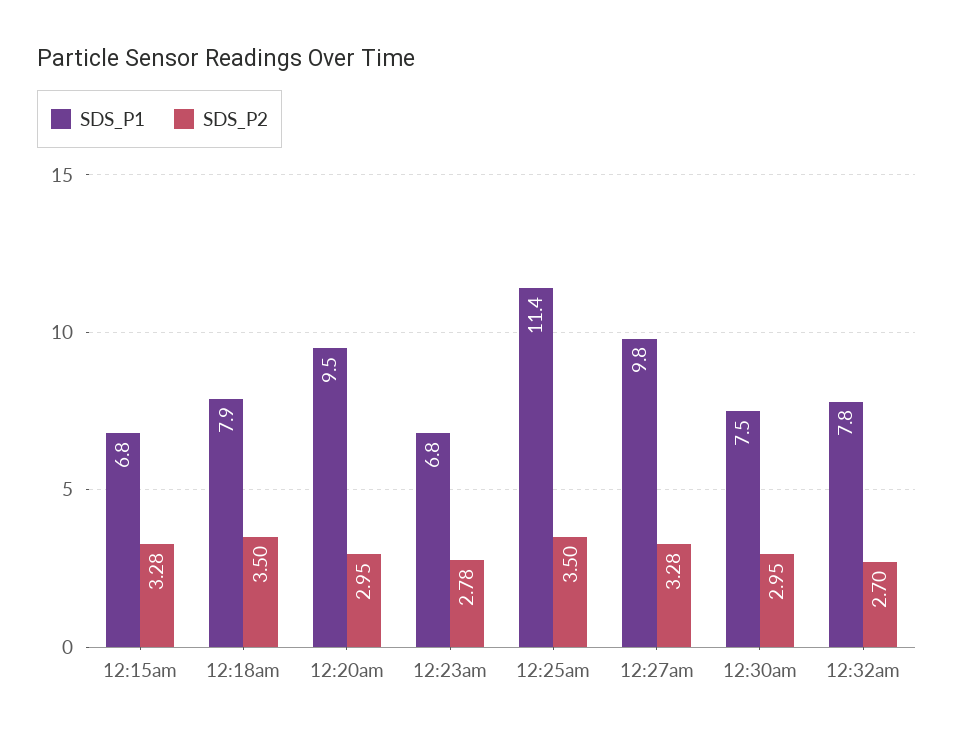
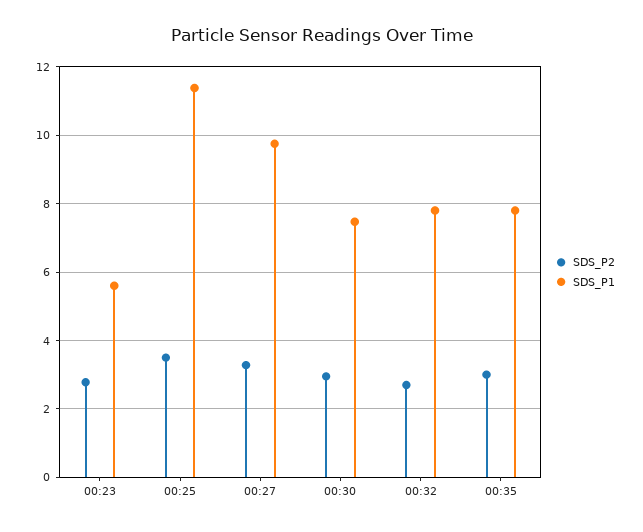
SDS_P1, 12:15am: 6.8 -> none
SDS_P2, 12:15am: 3.28 -> none
SDS_P1, 12:18am: 7.9 -> none
SDS_P2, 12:18am: 3.5 -> none
SDS_P1, 12:20am: 9.5 -> none
SDS_P2, 12:20am: 2.95 -> none
SDS_P1, 12:23am: 6.8 -> 5.6
SDS_P2, 00:35: none -> 3
SDS_P1, 00:35: none -> 7.8

